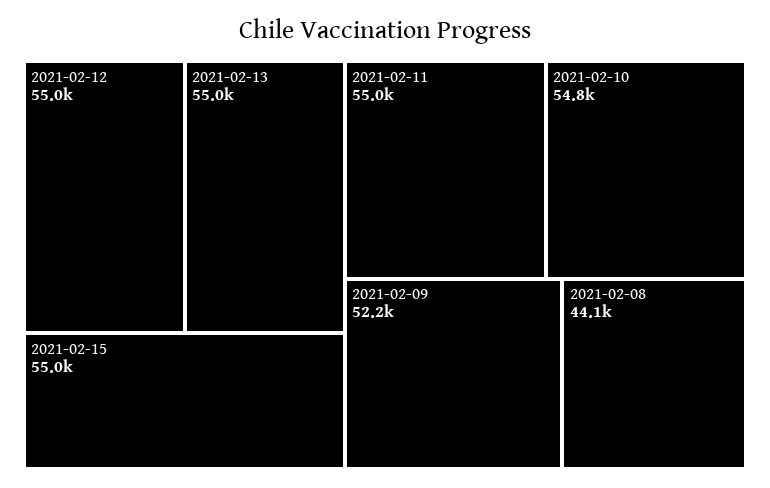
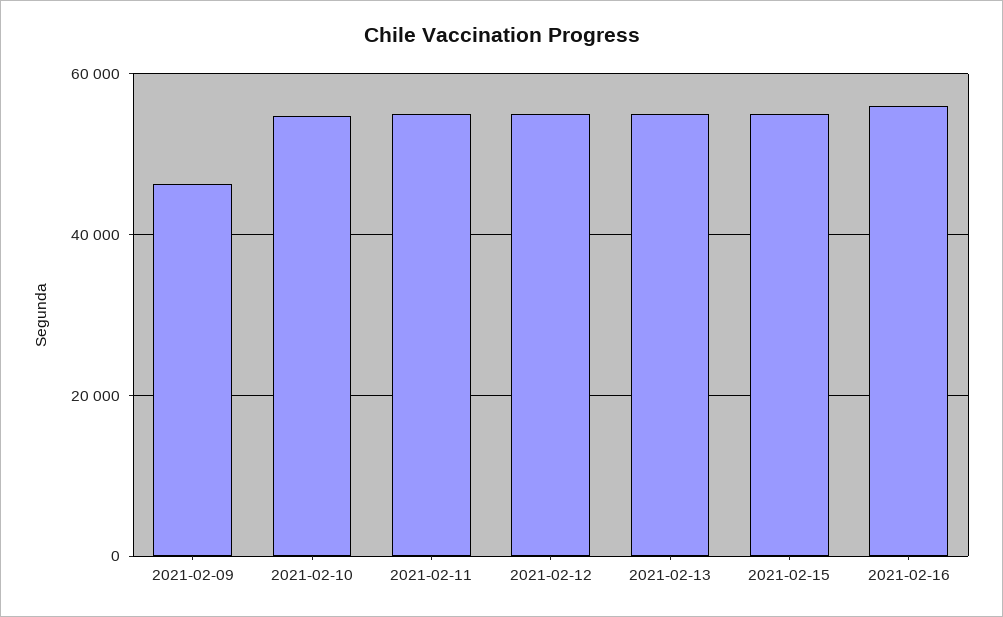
2021-02-09: 52200 -> 46000
2021-02-08: 44100 -> none
2021-02-16: none -> 56000

